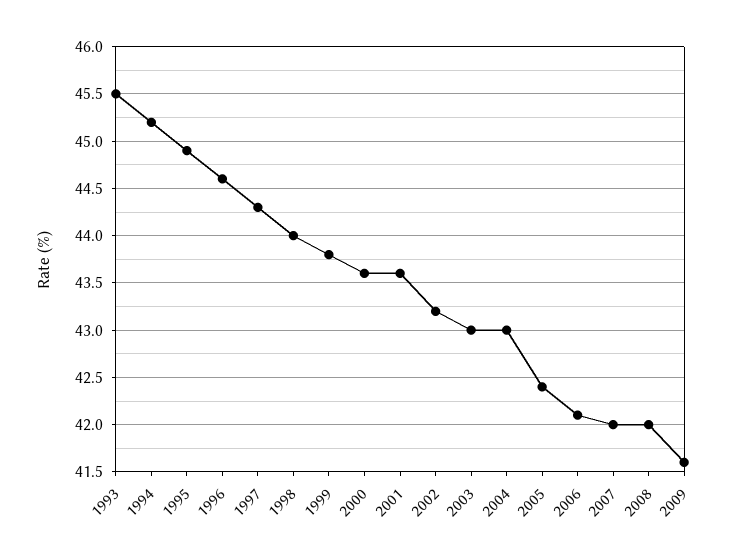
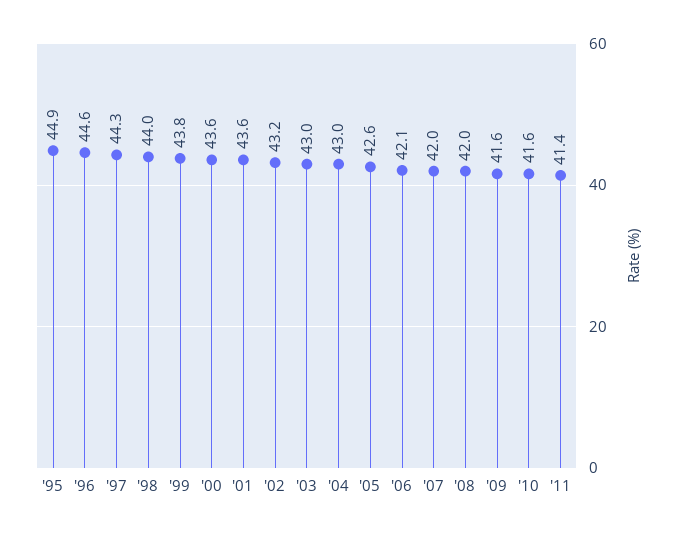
1993: 45.5 -> none
1994: 45.2 -> none
2005: 42.4 -> 42.6
'10: none -> 41.6
'11: none -> 41.4

